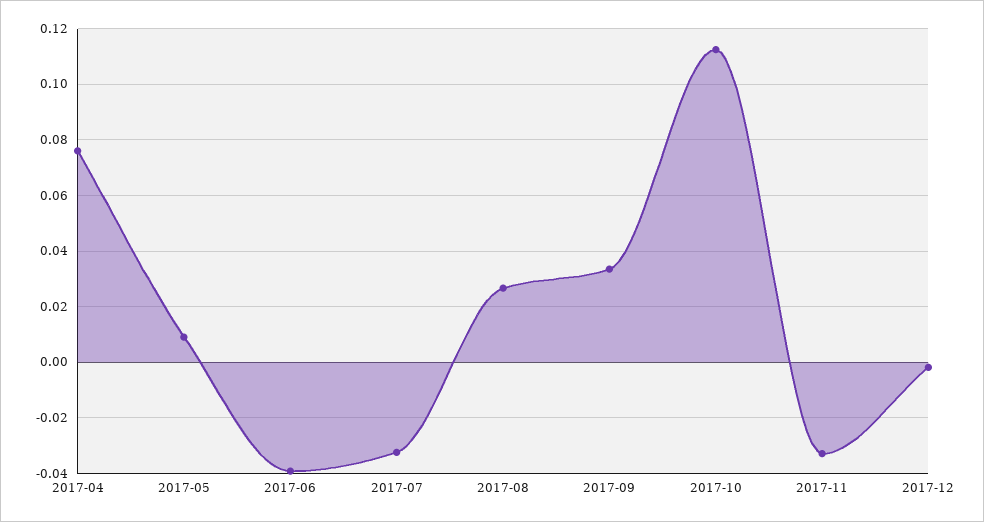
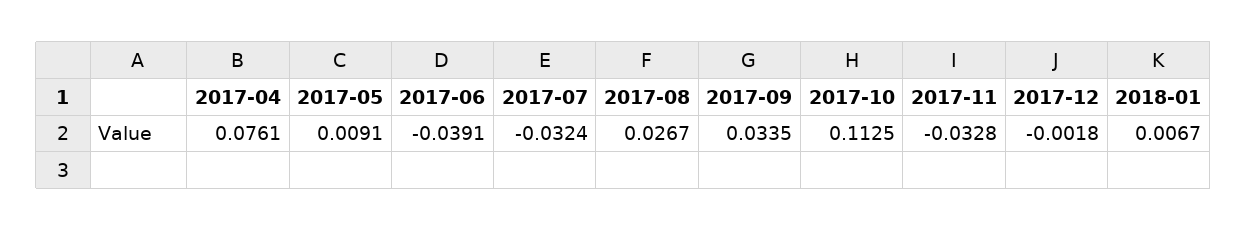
2018-01: none -> 0.0067

